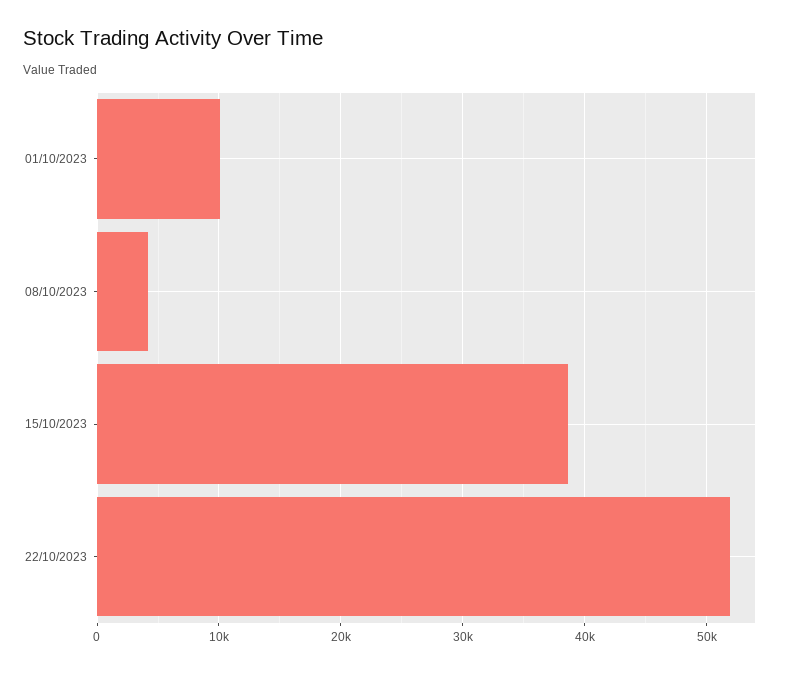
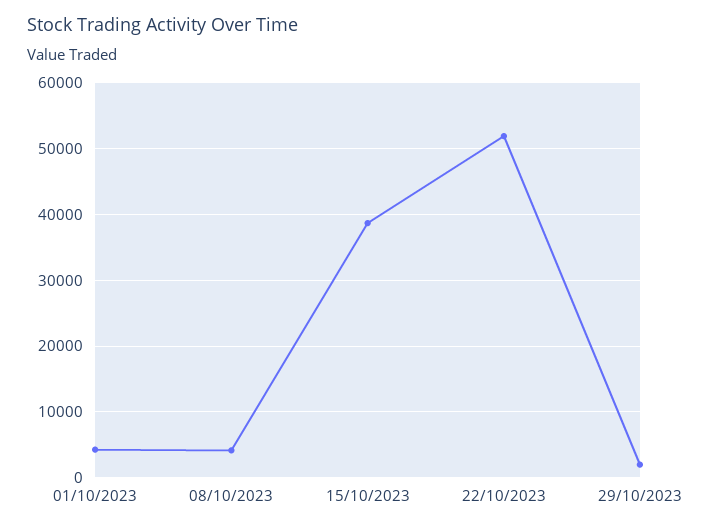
01/10/2023: 10000 -> 4000
29/10/2023: none -> 2000

